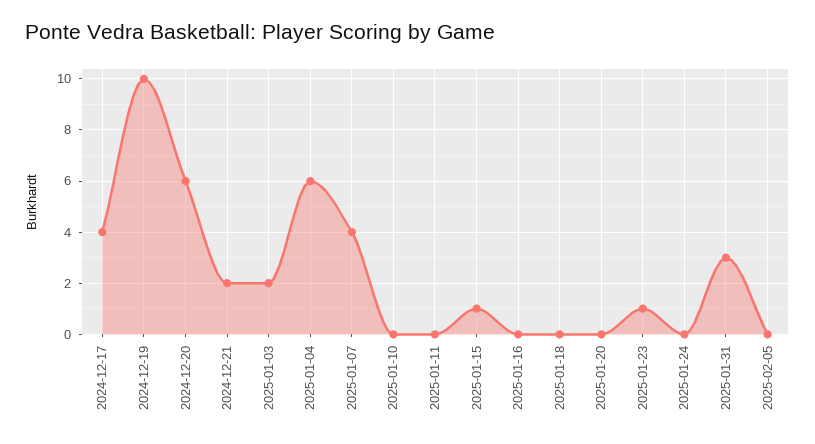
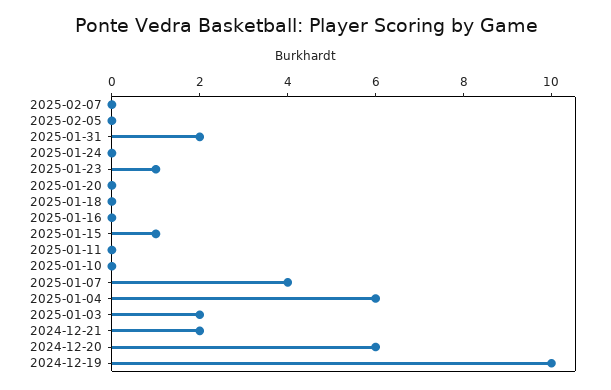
2024-12-17: 4 -> none
2025-01-31: 3 -> 2
2025-02-07: none -> 0

